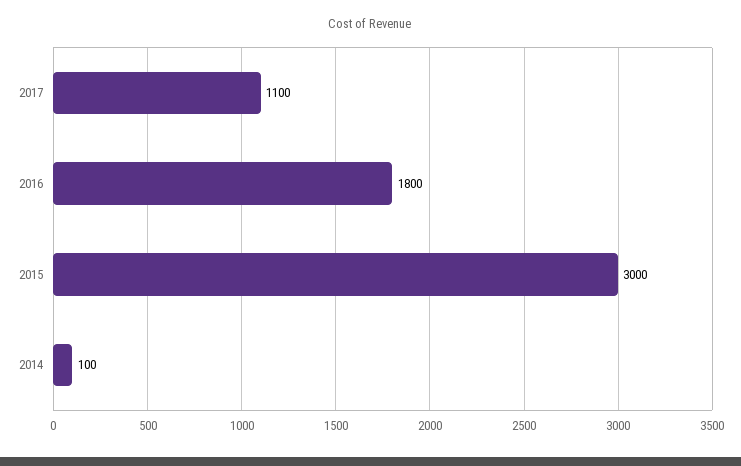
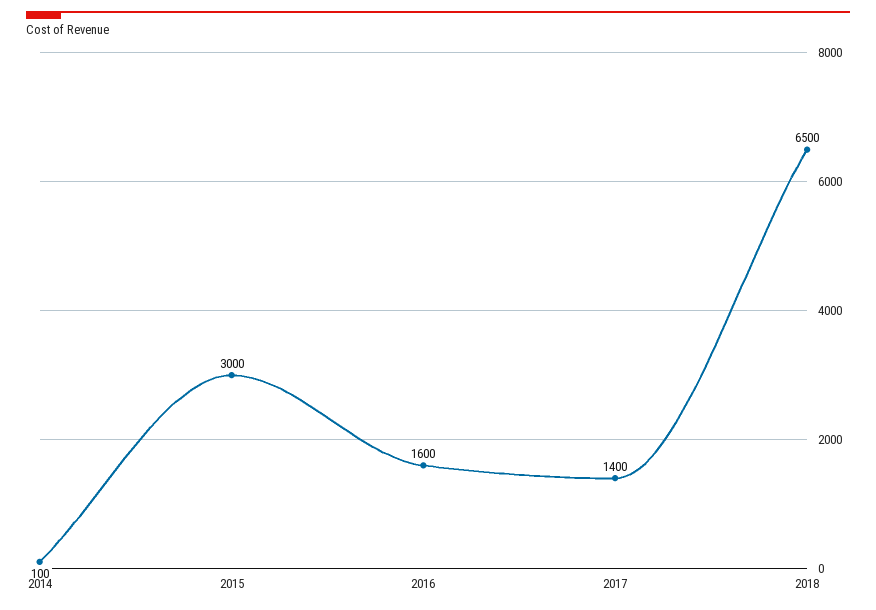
2017: 1100 -> 1400
2016: 1800 -> 1600
2018: none -> 6500

